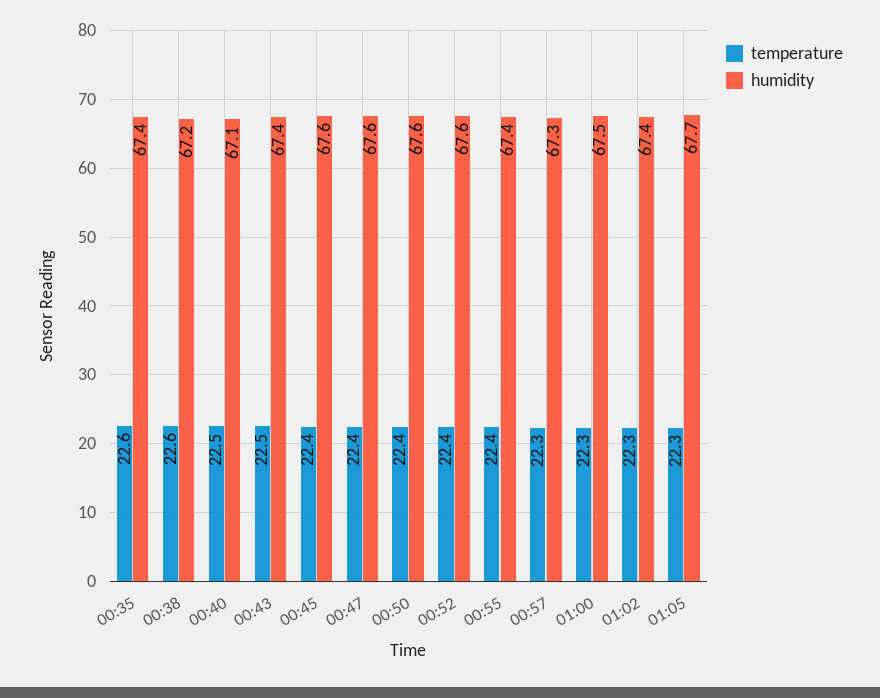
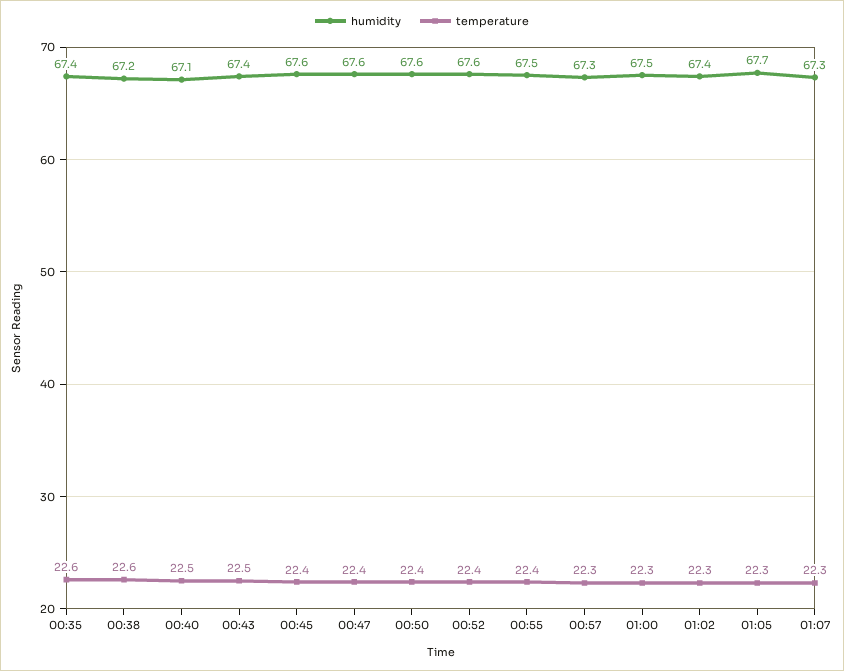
humidity, 00:55: 67.4 -> 67.5
humidity, 01:07: none -> 67.3
temperature, 01:07: none -> 22.3

